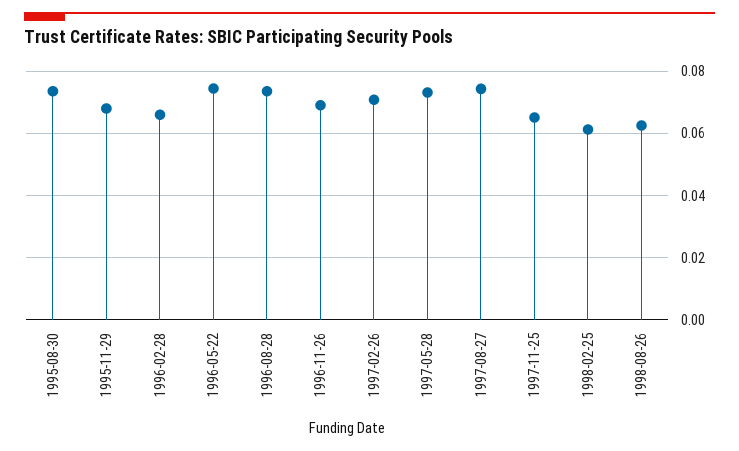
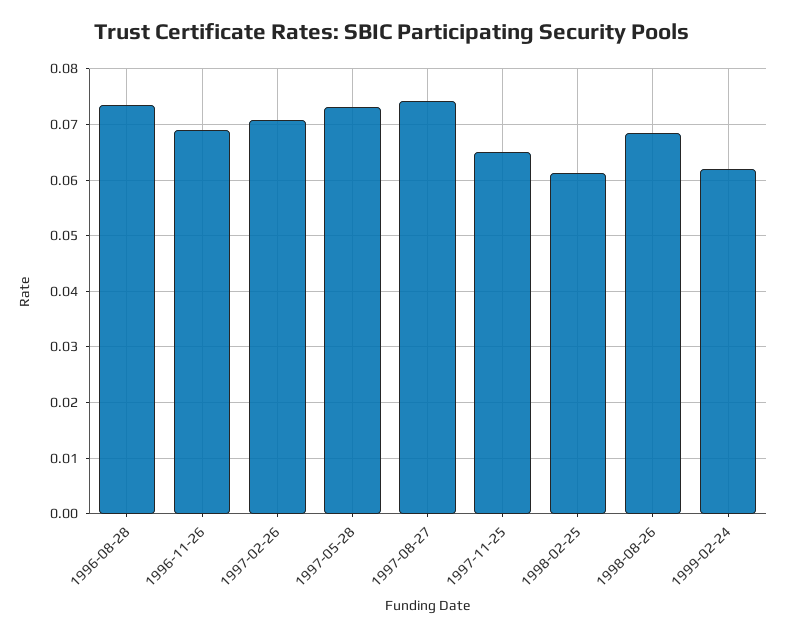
1995-08-30: 0.074 -> none
1995-11-29: 0.068 -> none
1996-02-28: 0.066 -> none
1996-05-22: 0.074 -> none
1998-08-26: 0.062 -> 0.068
1999-02-24: none -> 0.062

